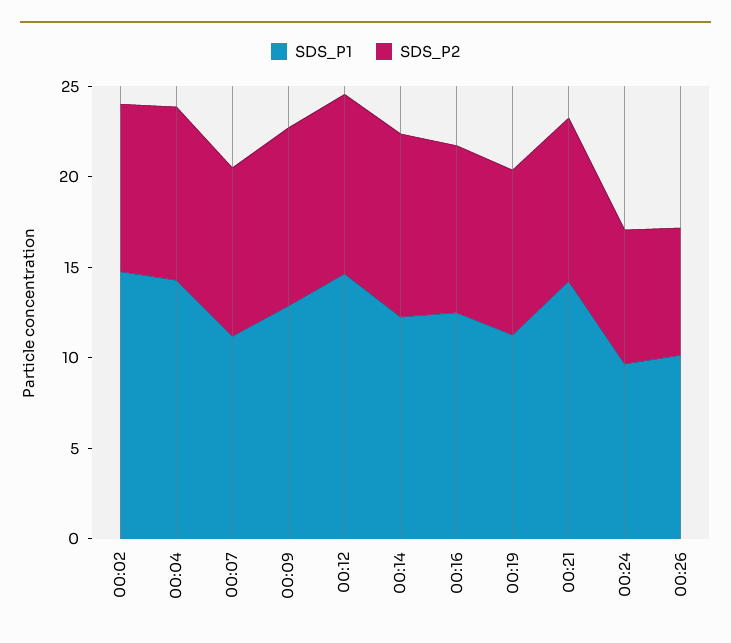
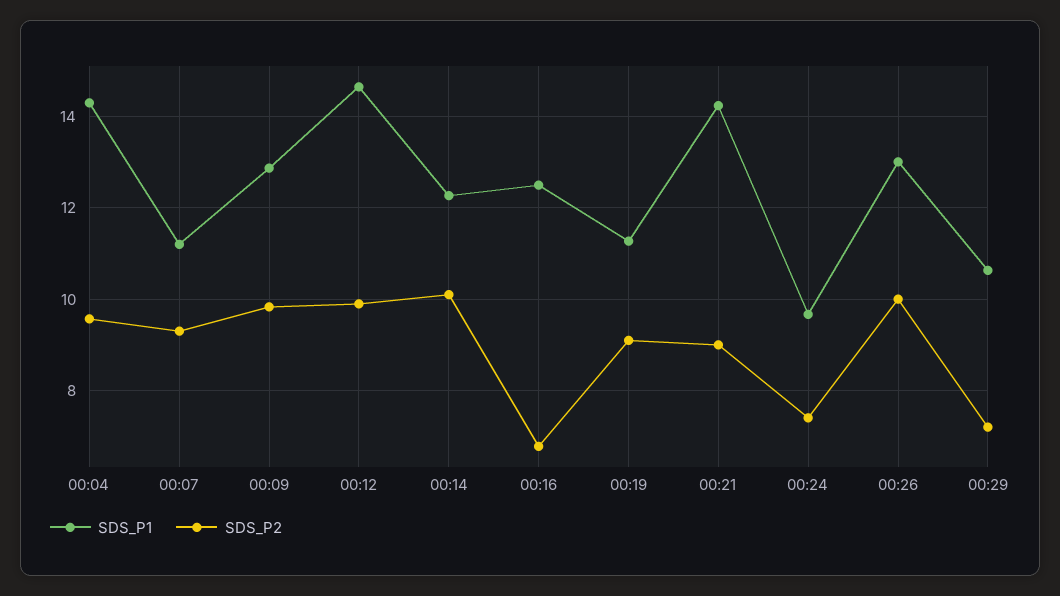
SDS_P1, 00:02: 15 -> none
SDS_P2, 00:02: 9 -> none
SDS_P2, 00:16: 9 -> 6.8
SDS_P1, 00:26: 10 -> 13
SDS_P2, 00:26: 7 -> 10
SDS_P1, 00:29: none -> 10.6
SDS_P2, 00:29: none -> 7.2

